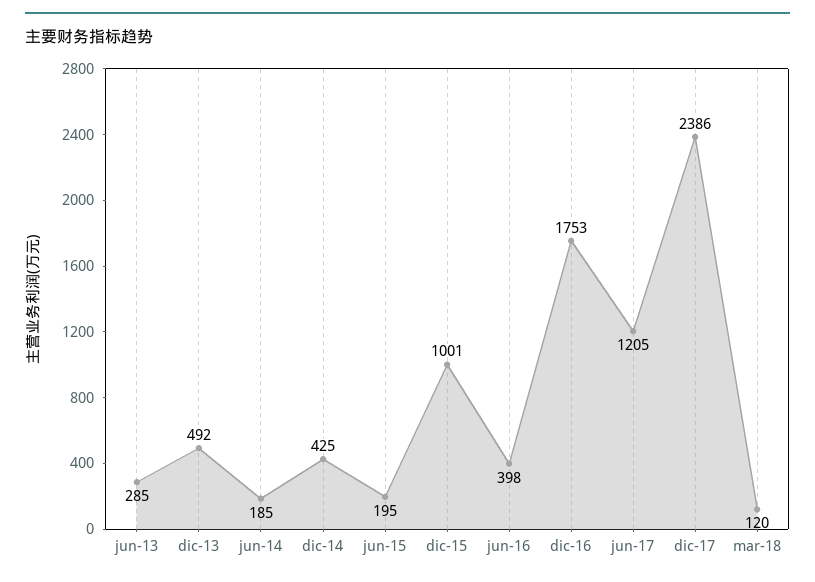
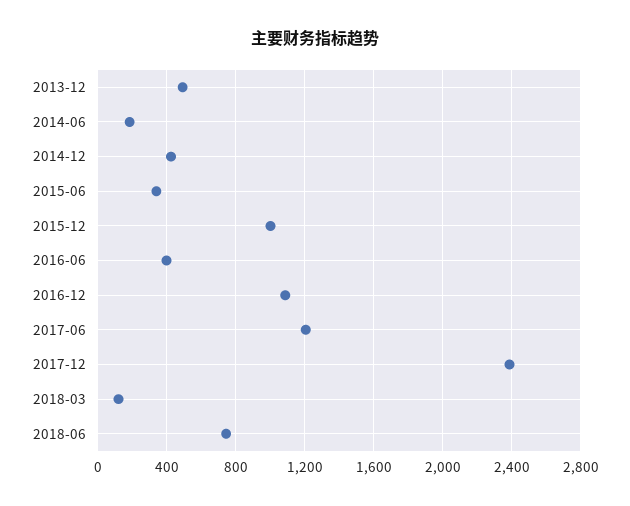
jun-13: 285 -> none
jun-15: 195 -> 350
dic-16: 1753 -> 1100
2018-06: none -> 750

